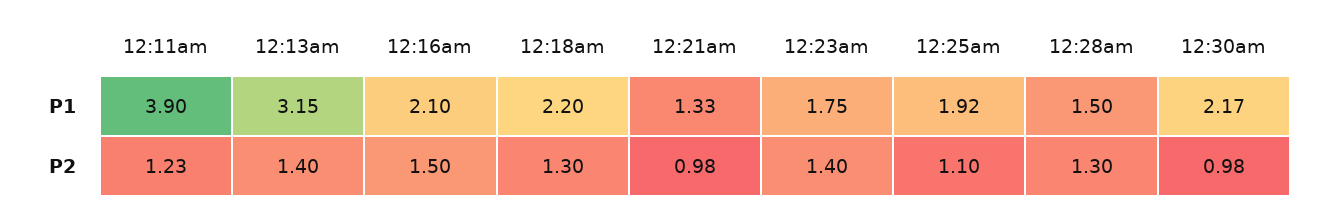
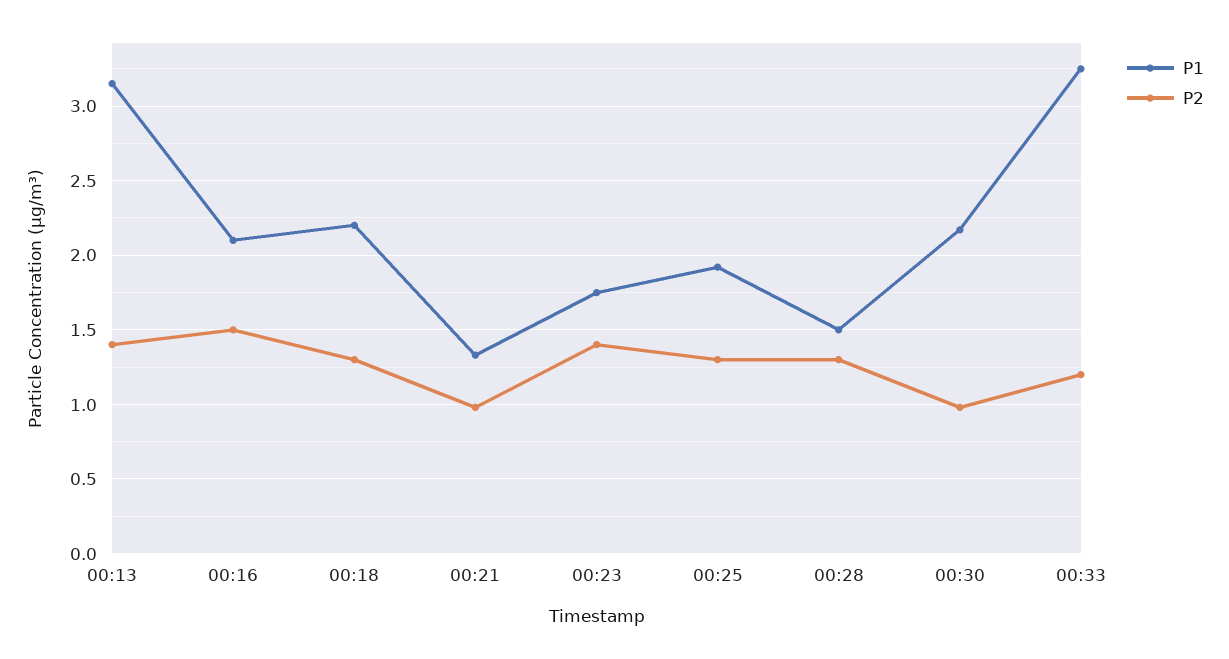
P1, 12:11am: 3.9 -> none
P2, 12:11am: 1.23 -> none
P2, 12:25am: 1.1 -> 1.3
P1, 00:33: none -> 3.25
P2, 00:33: none -> 1.2

